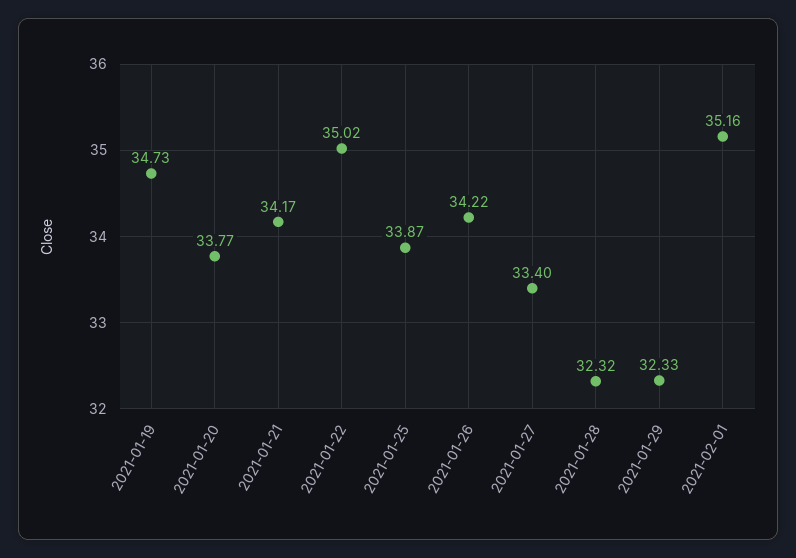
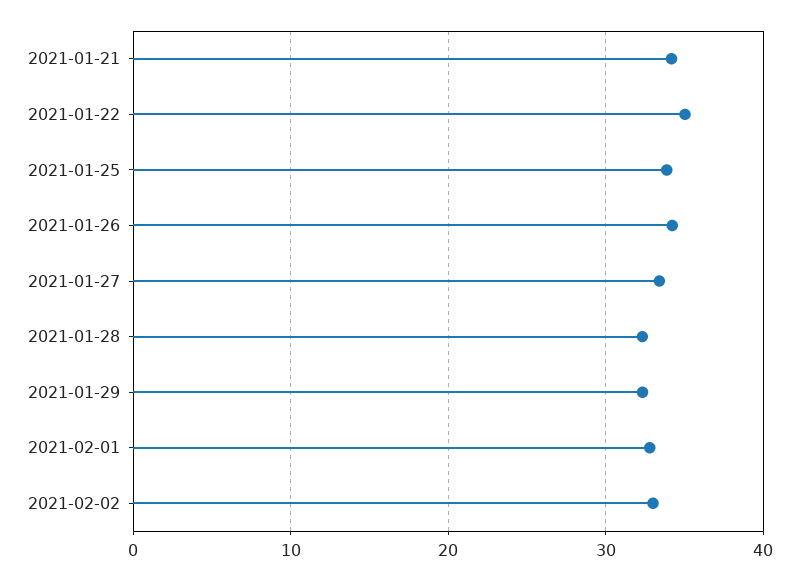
2021-01-19: 34.73 -> none
2021-01-20: 33.77 -> none
2021-02-01: 35.16 -> 33
2021-02-02: none -> 33

